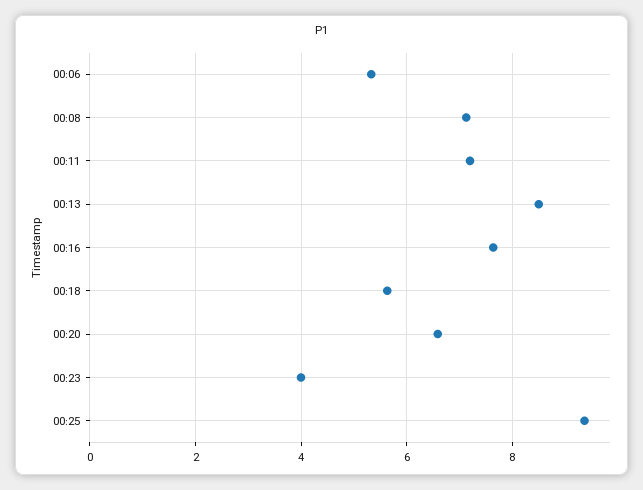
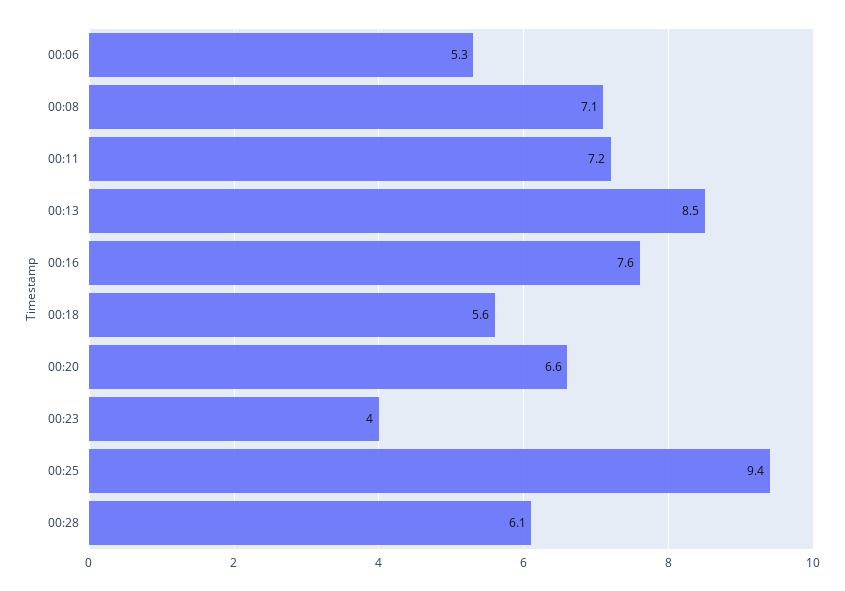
00:28: none -> 6.1

